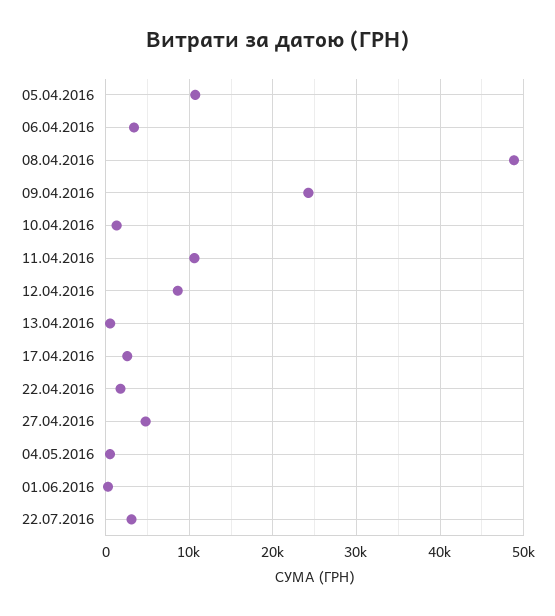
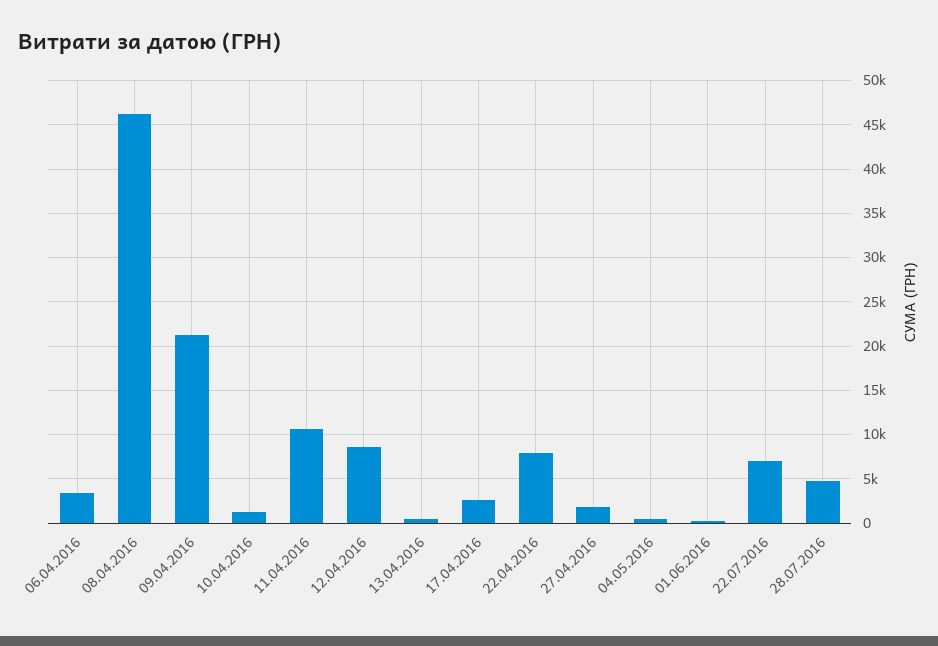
05.04.2016: 11000 -> none
08.04.2016: 49000 -> 46000
09.04.2016: 24000 -> 21000
22.04.2016: 2000 -> 8000
27.04.2016: 5000 -> 2000
22.07.2016: 3000 -> 7000
28.07.2016: none -> 5000

